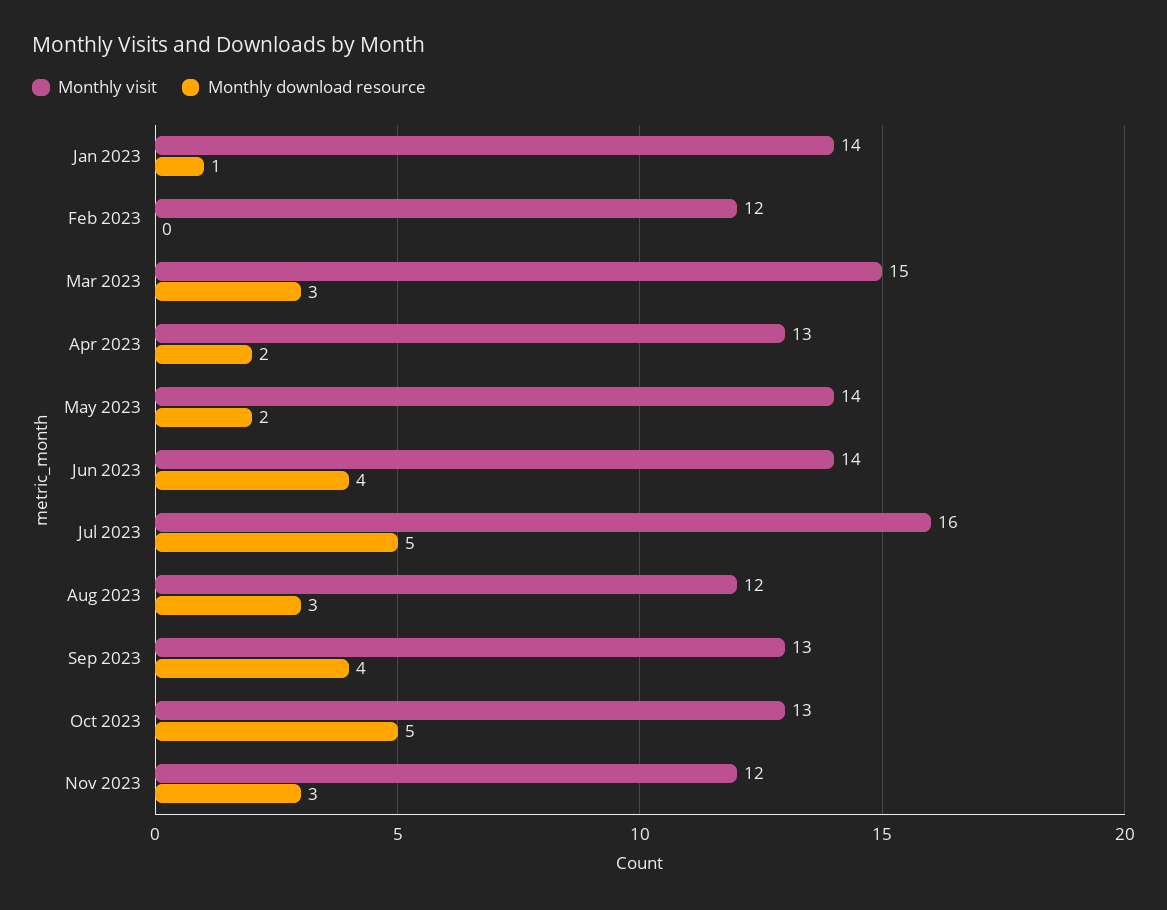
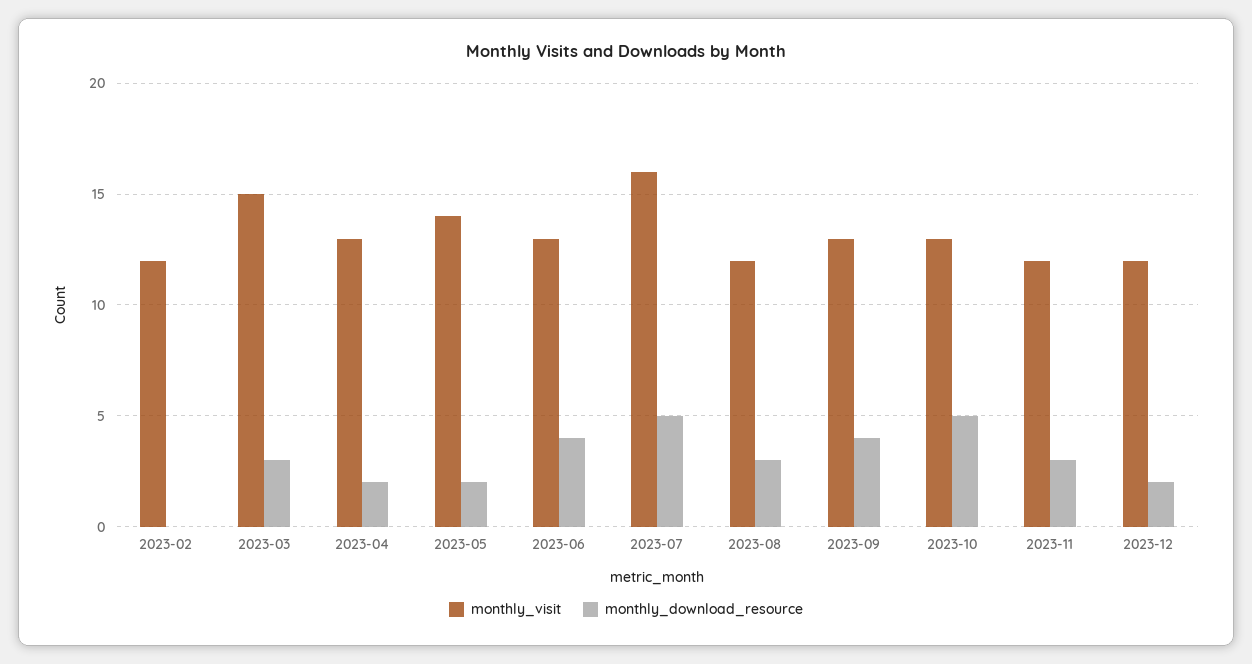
Monthly visit, Jan 2023: 14 -> none
Monthly download resource, Jan 2023: 1 -> none
Monthly visit, Jun 2023: 14 -> 13
Monthly visit, 2023-12: none -> 12
Monthly download resource, 2023-12: none -> 2

